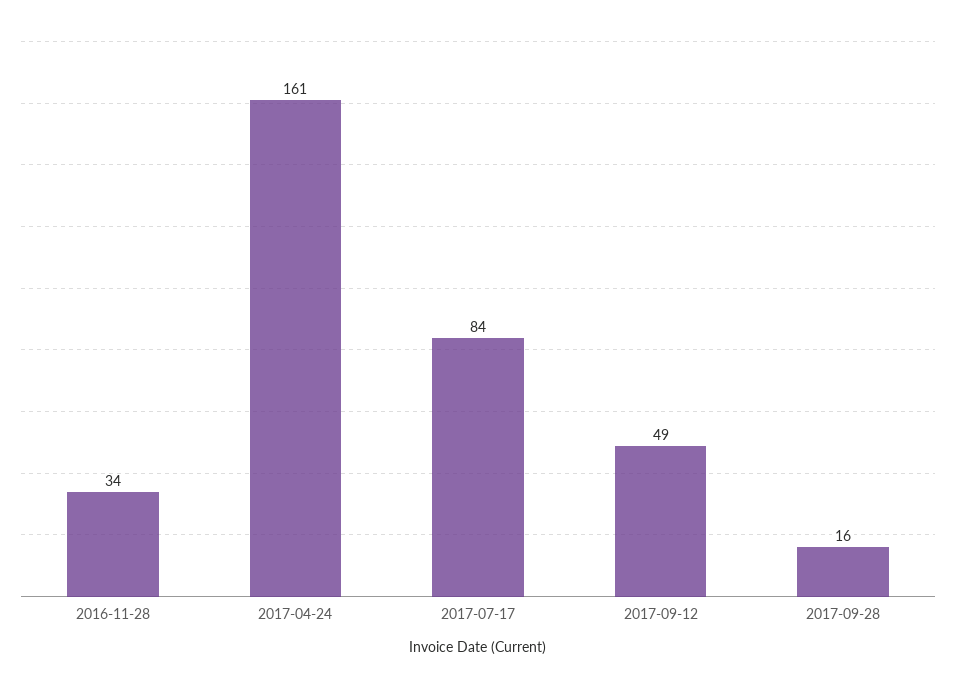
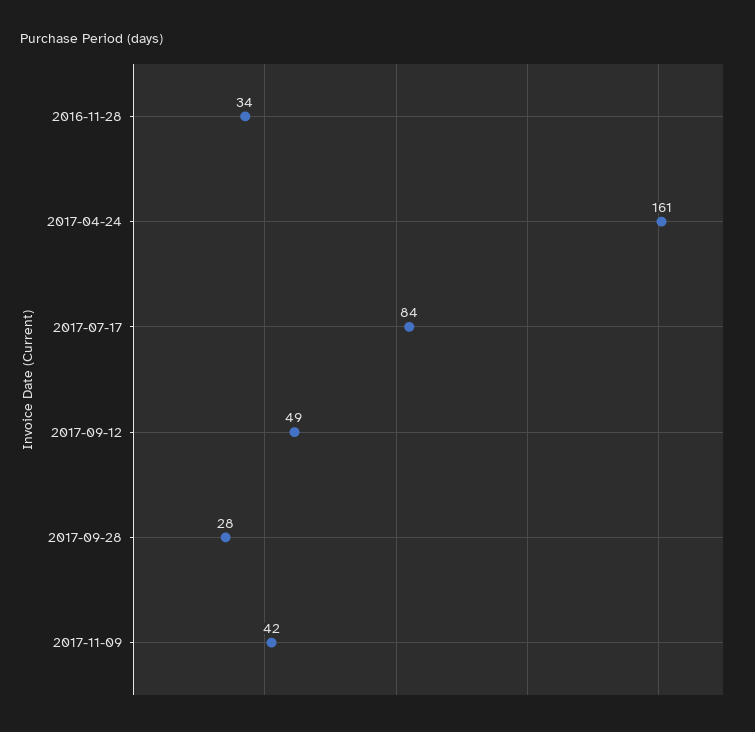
2017-09-28: 16 -> 28
2017-11-09: none -> 42

